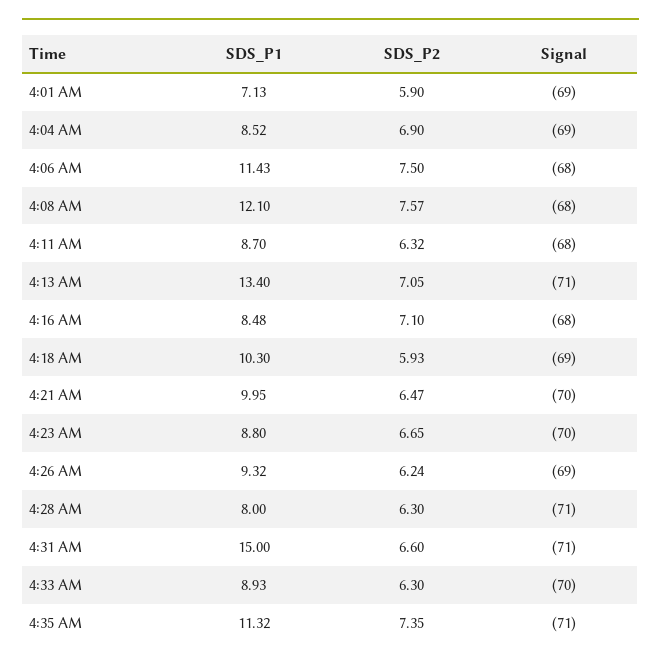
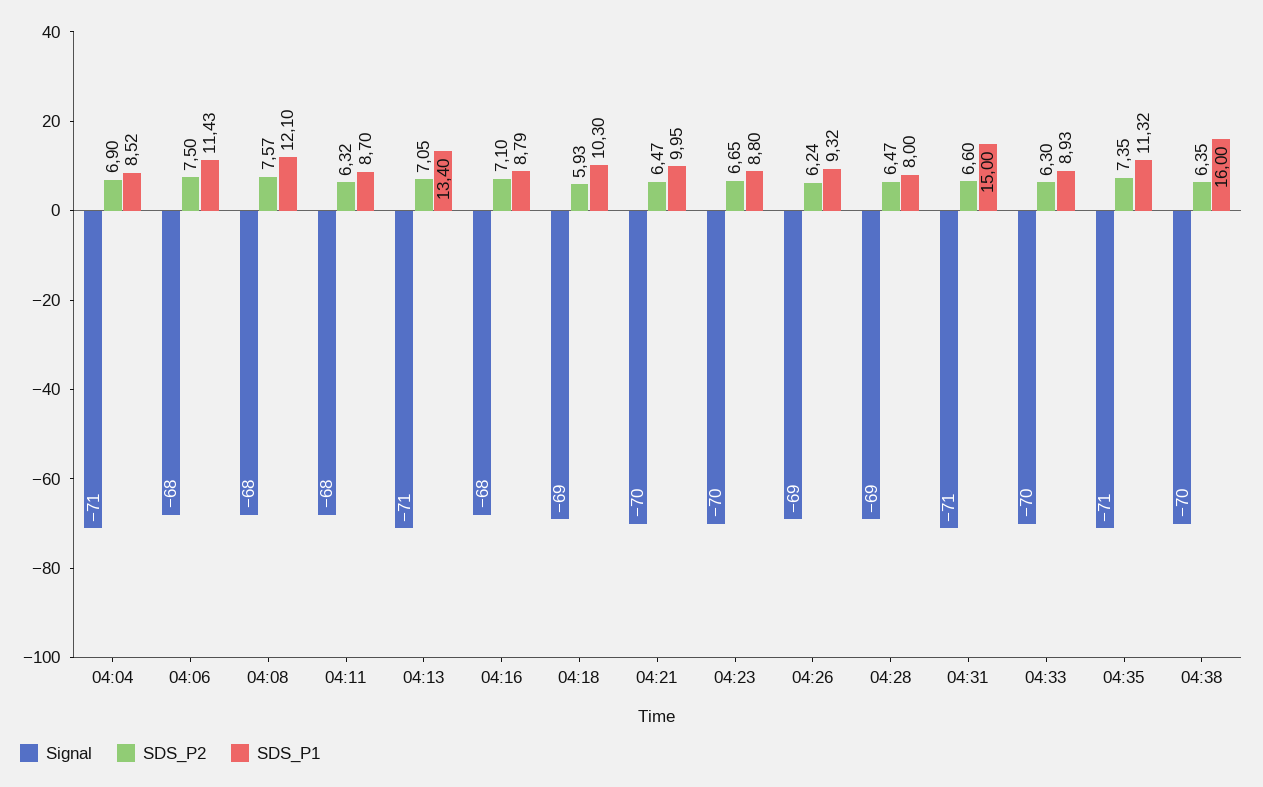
SDS_P1, 4:01 AM: 7.13 -> none
SDS_P2, 4:01 AM: 5.9 -> none
Signal, 4:01 AM: -69 -> none
Signal, 4:04 AM: -69 -> -71
SDS_P1, 4:16 AM: 8.48 -> 8.79
SDS_P2, 4:28 AM: 6.3 -> 6.47
Signal, 4:28 AM: -71 -> -69
Signal, 04:38: none -> -70
SDS_P2, 04:38: none -> 6.35
SDS_P1, 04:38: none -> 16

